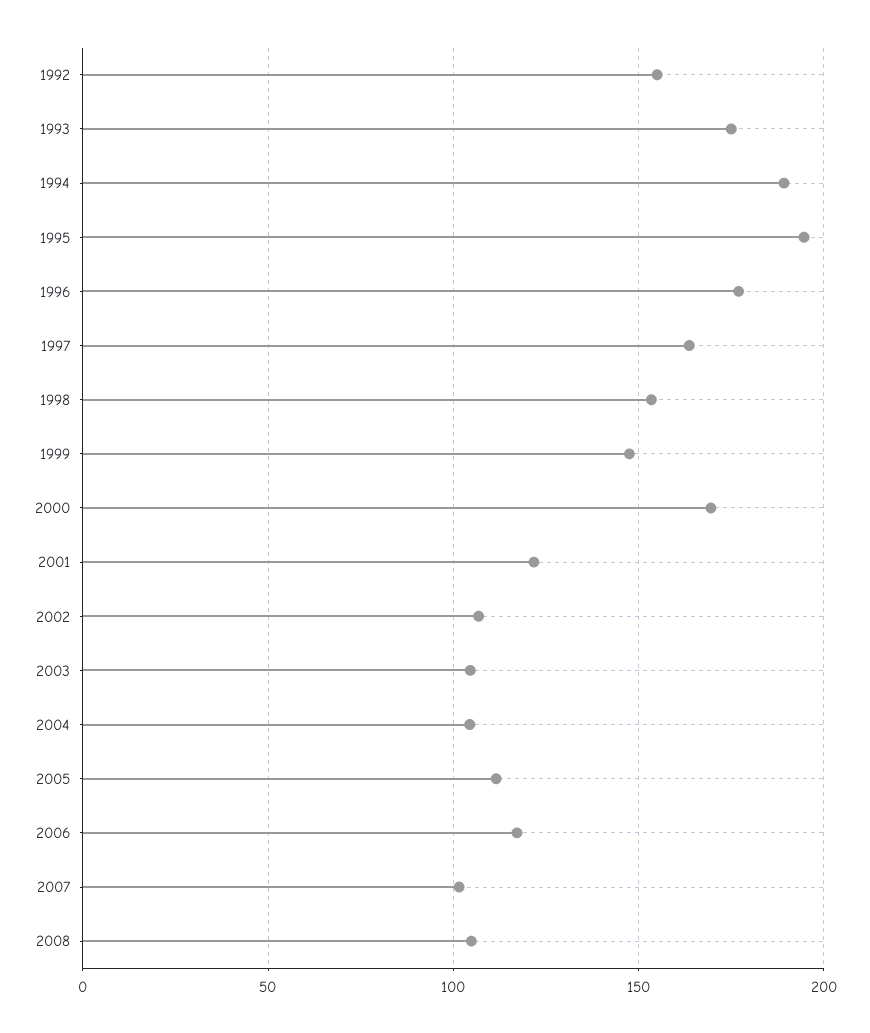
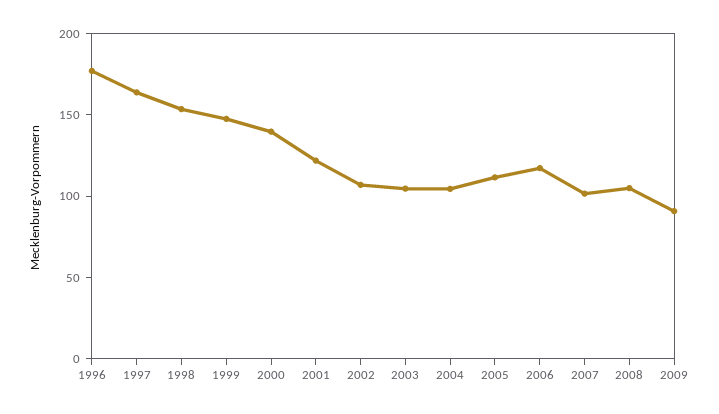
1992: 155 -> none
1993: 175 -> none
1994: 190 -> none
1995: 195 -> none
2000: 170 -> 140
2009: none -> 90

